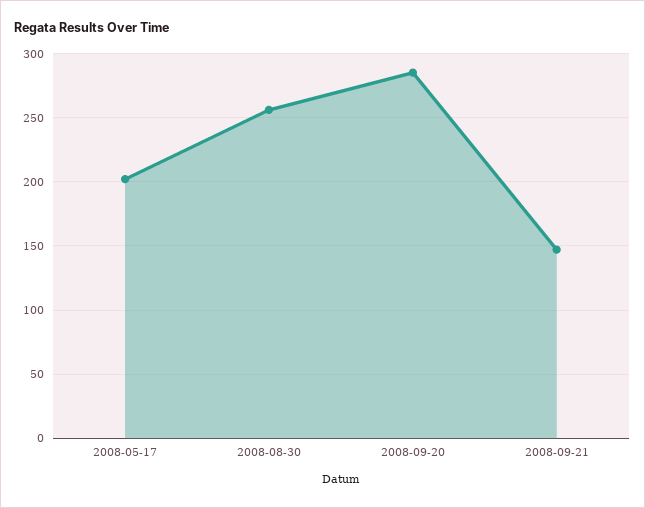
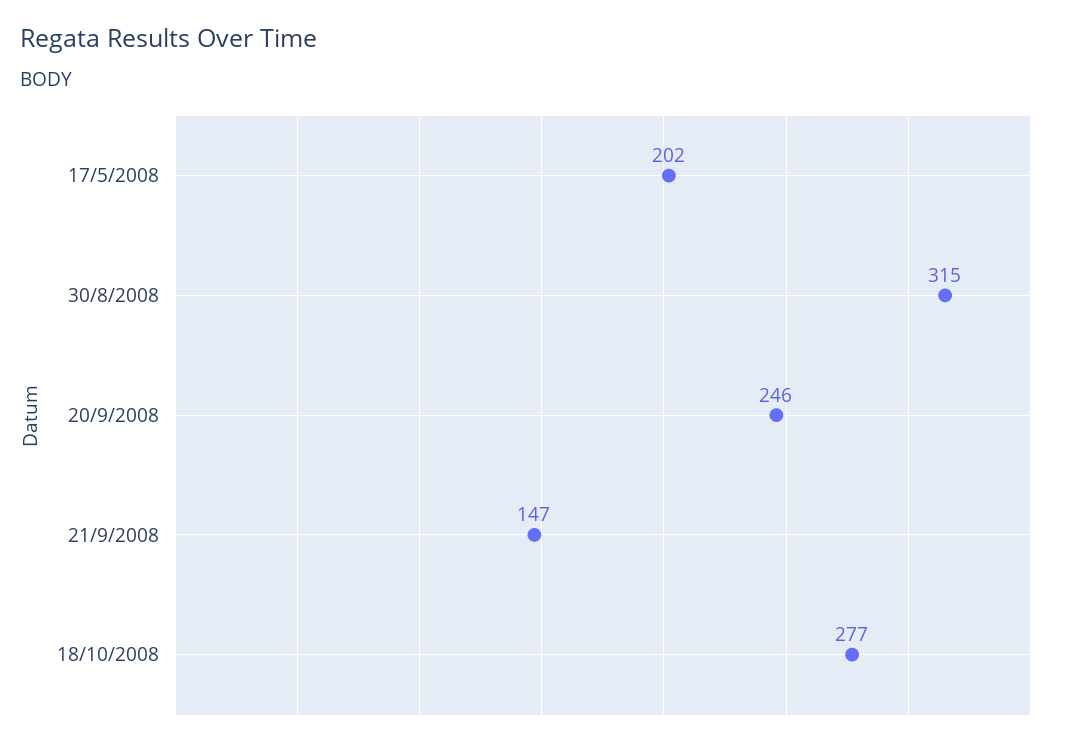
2008-08-30: 255 -> 315
2008-09-20: 285 -> 246
18/10/2008: none -> 277

